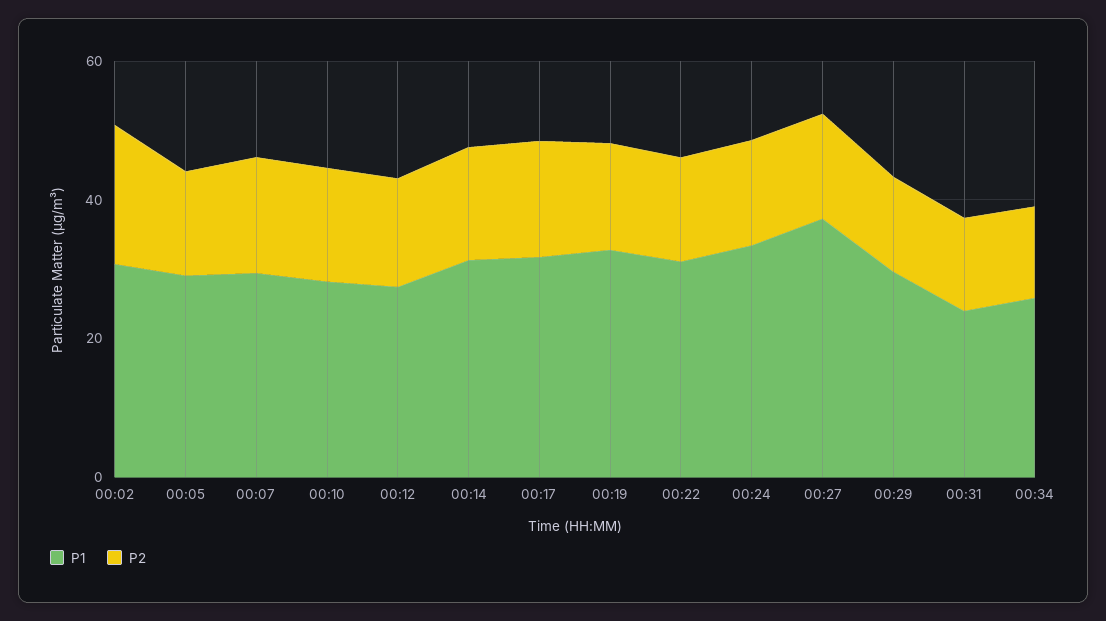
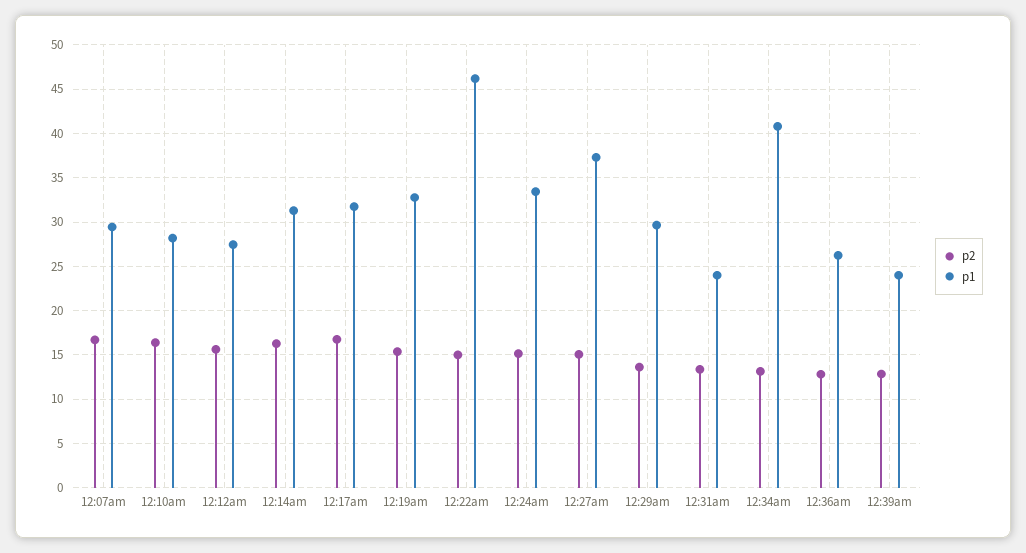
P1, 00:02: 30 -> none
P2, 00:02: 20 -> none
P1, 00:05: 30 -> none
P2, 00:05: 15 -> none
P1, 00:22: 30 -> 46
P1, 00:34: 25 -> 41
P2, 12:36am: none -> 13
P1, 12:36am: none -> 26
P2, 12:39am: none -> 13
P1, 12:39am: none -> 24

